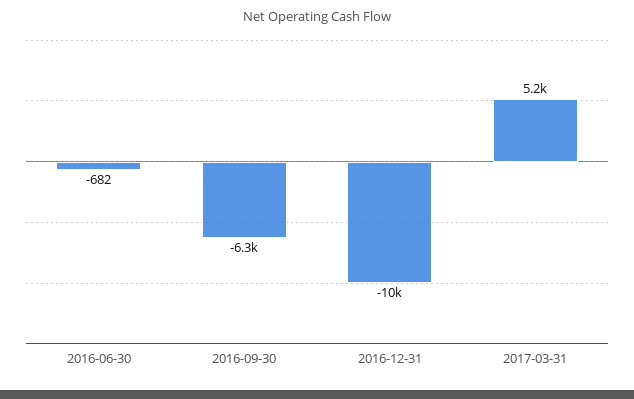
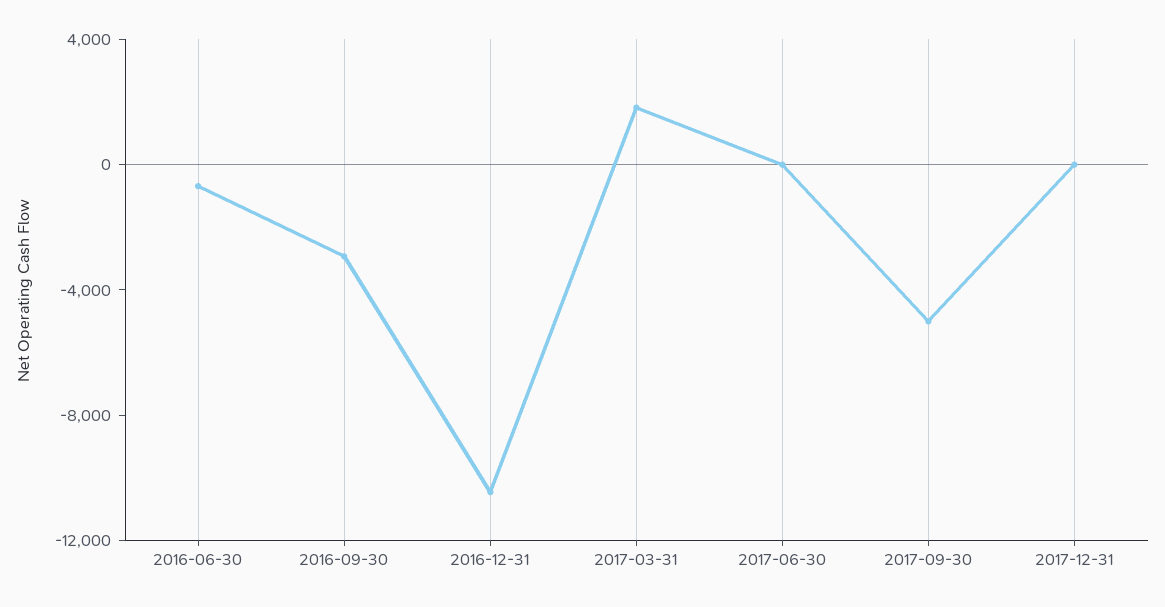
2016-09-30: -6300 -> -3000
2017-03-31: 5200 -> 2000
2017-06-30: none -> 0
2017-09-30: none -> -5000
2017-12-31: none -> 0

